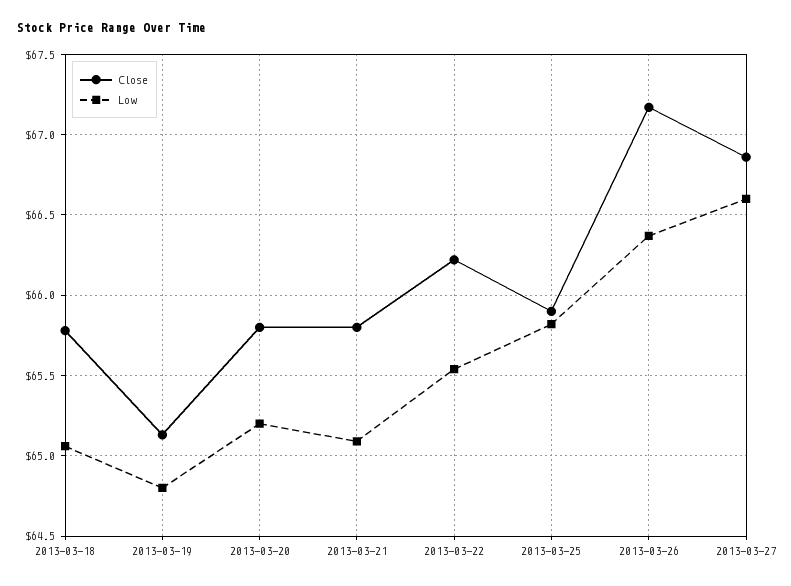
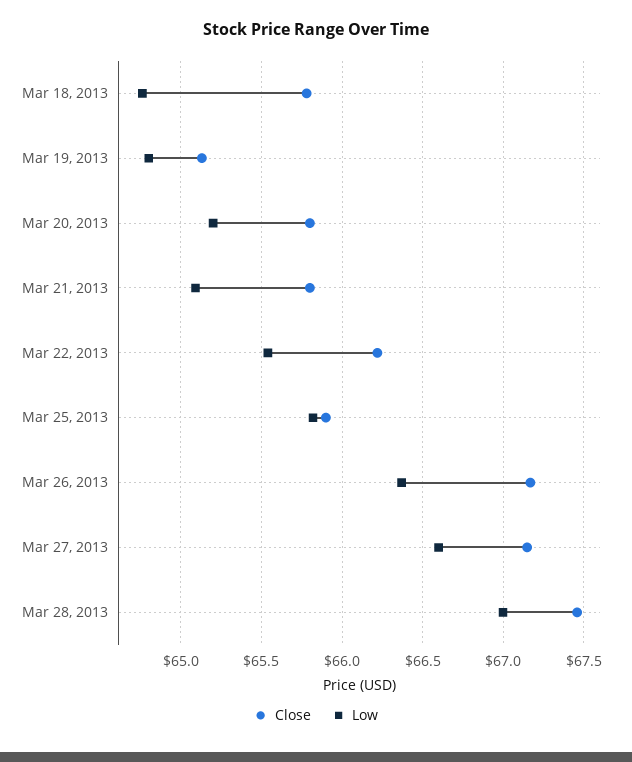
Low, 2013-03-18: 65.05 -> 64.75
Close, 2013-03-27: 66.85 -> 67.15
Close, Mar 28, 2013: none -> 67.45
Low, Mar 28, 2013: none -> 67

